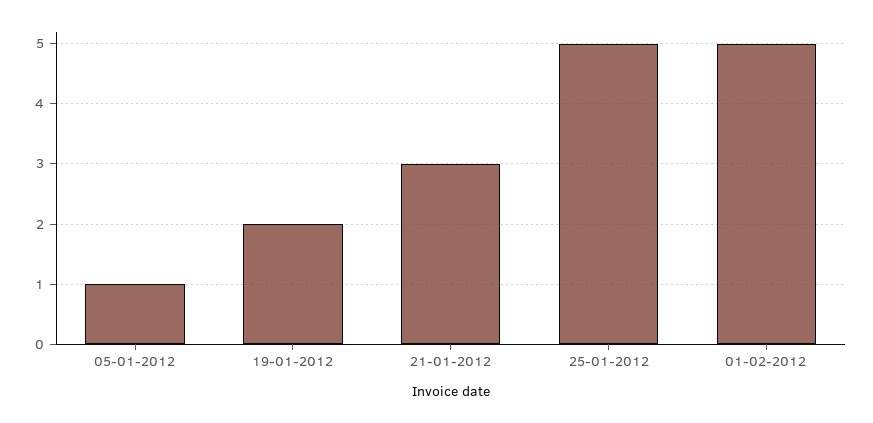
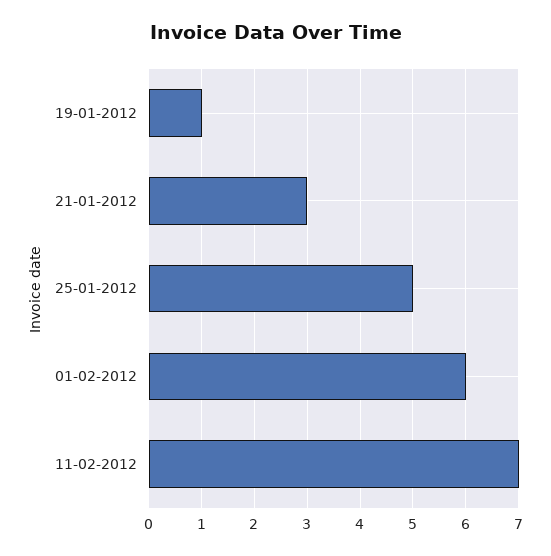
05-01-2012: 1 -> none
19-01-2012: 2 -> 1
01-02-2012: 5 -> 6
11-02-2012: none -> 7

